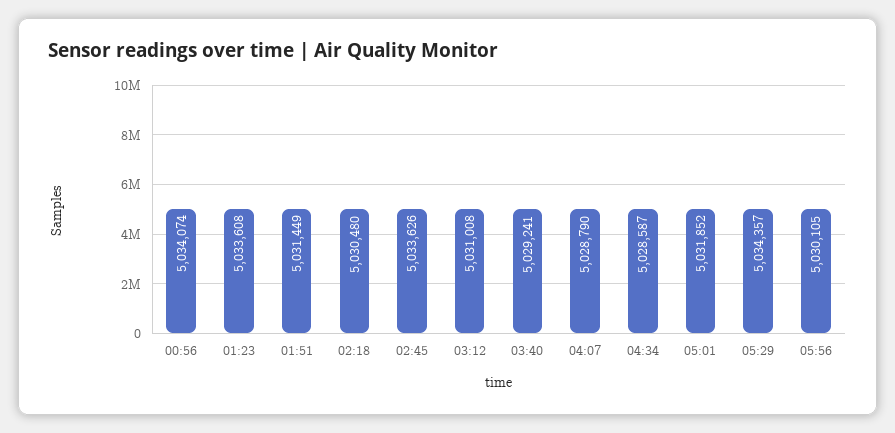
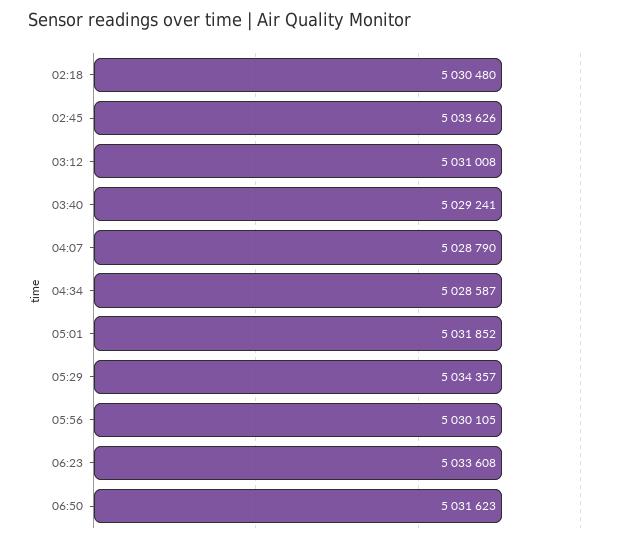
00:56: 5034074 -> none
01:23: 5033608 -> none
01:51: 5031449 -> none
06:23: none -> 5033608
06:50: none -> 5031623

